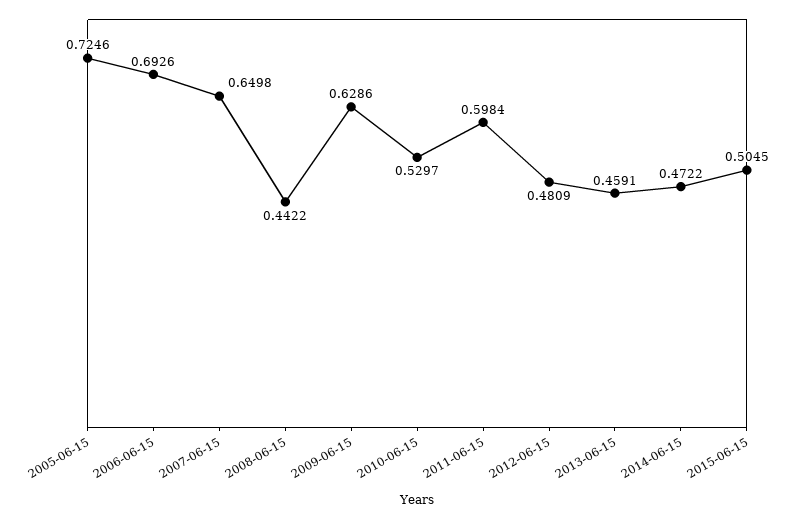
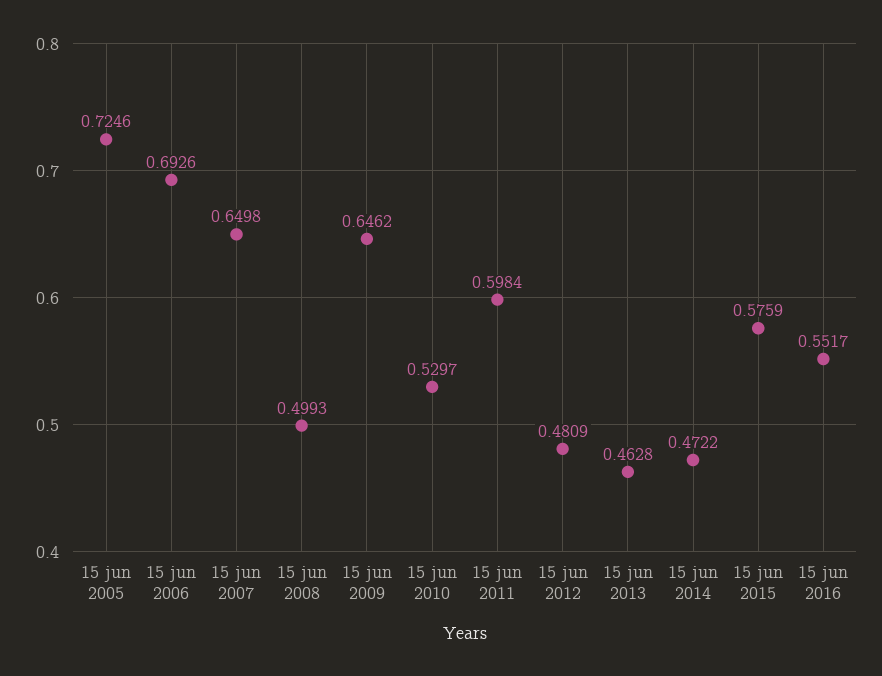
2008-06-15: 0.4422 -> 0.4993
2009-06-15: 0.6286 -> 0.6462
2013-06-15: 0.4591 -> 0.4628
2015-06-15: 0.5045 -> 0.5759
15 jun 2016: none -> 0.5517

